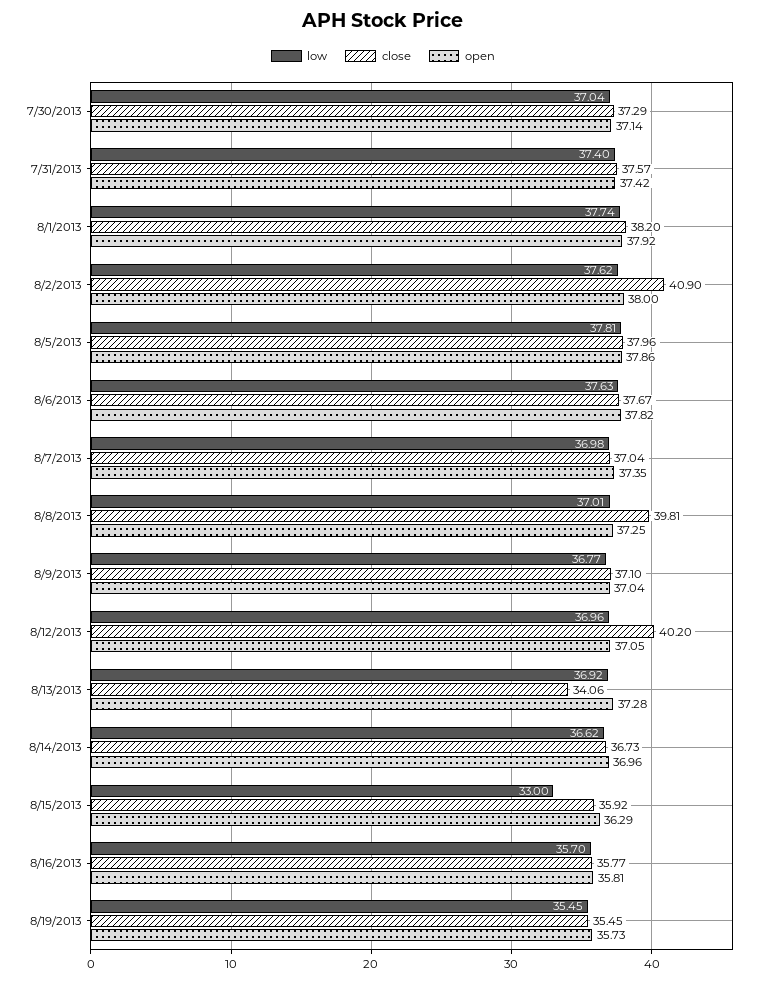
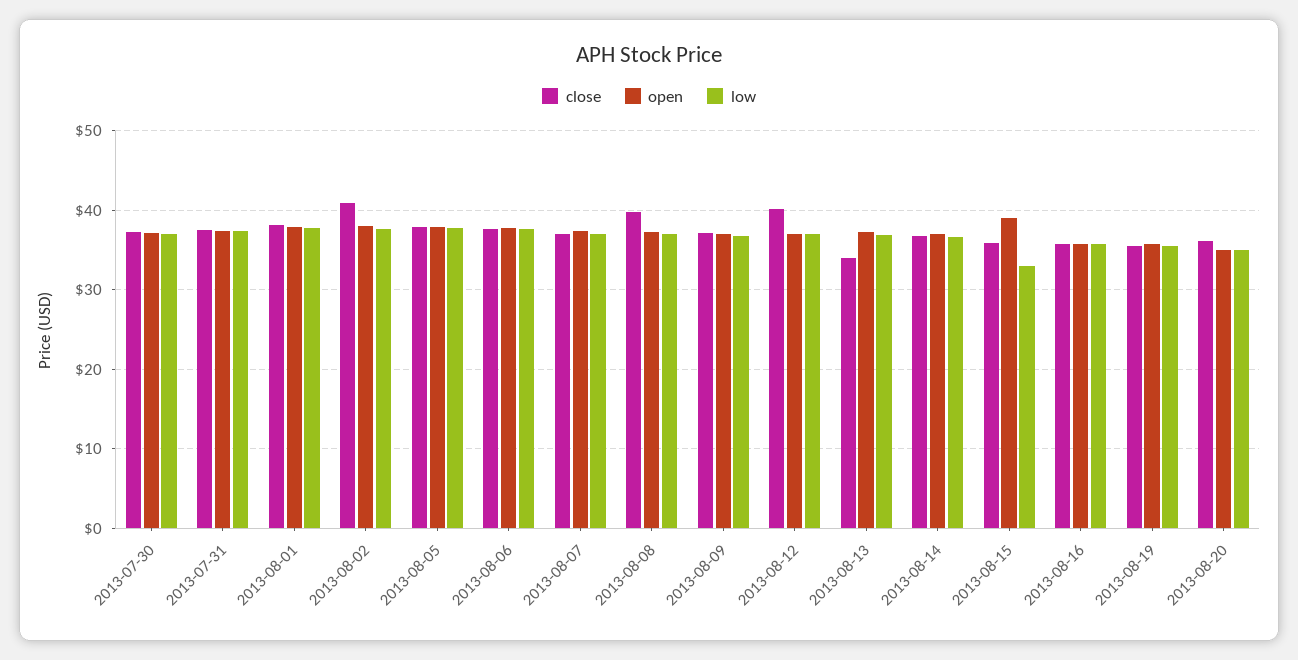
open, 8/15/2013: 36.29 -> 39
close, 2013-08-20: none -> 36
open, 2013-08-20: none -> 35
low, 2013-08-20: none -> 35

